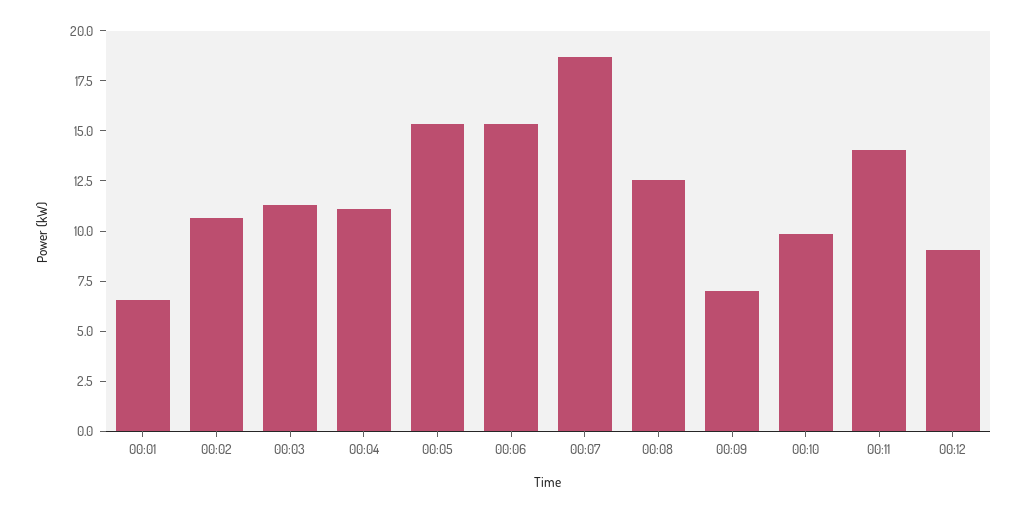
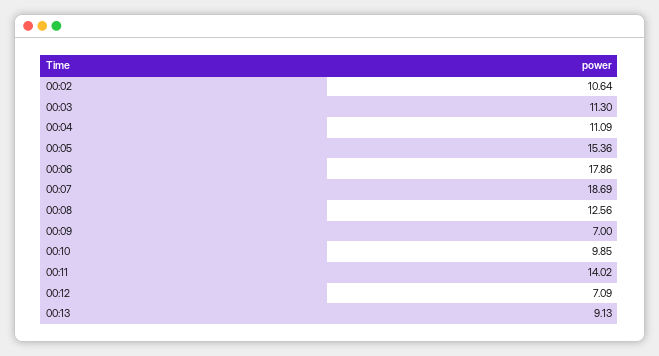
00:01: 6.5 -> none
00:06: 15.5 -> 17.86
00:12: 9 -> 7.09
00:13: none -> 9.13

